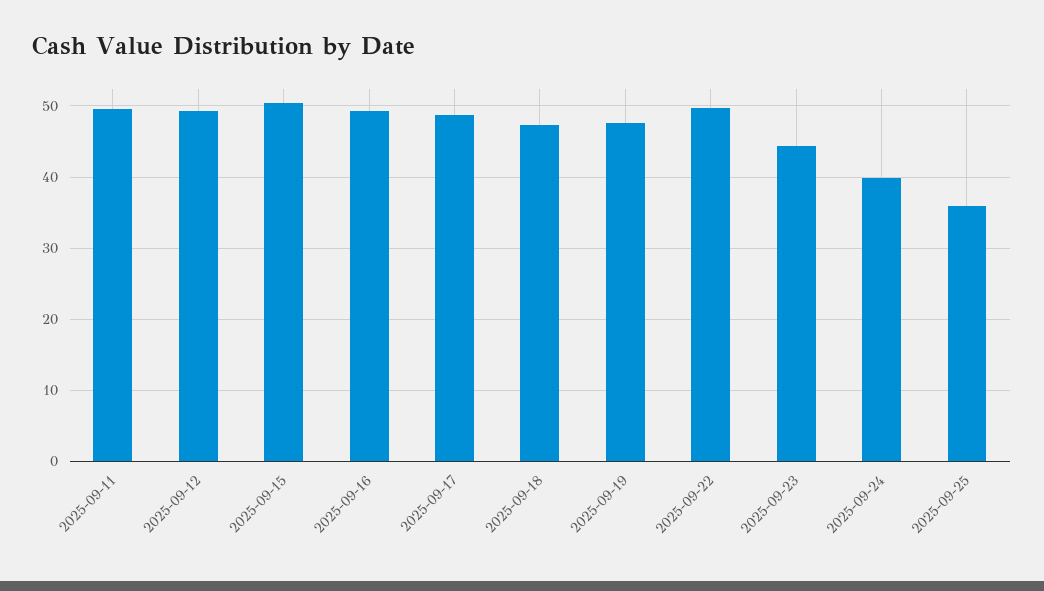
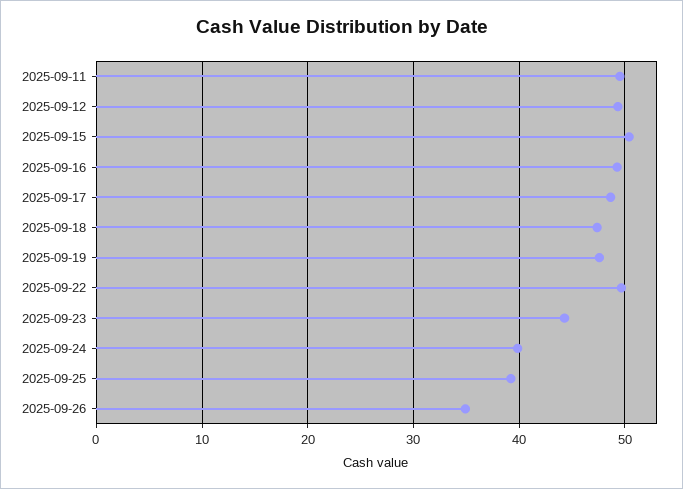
2025-09-25: 36 -> 39
2025-09-26: none -> 35

